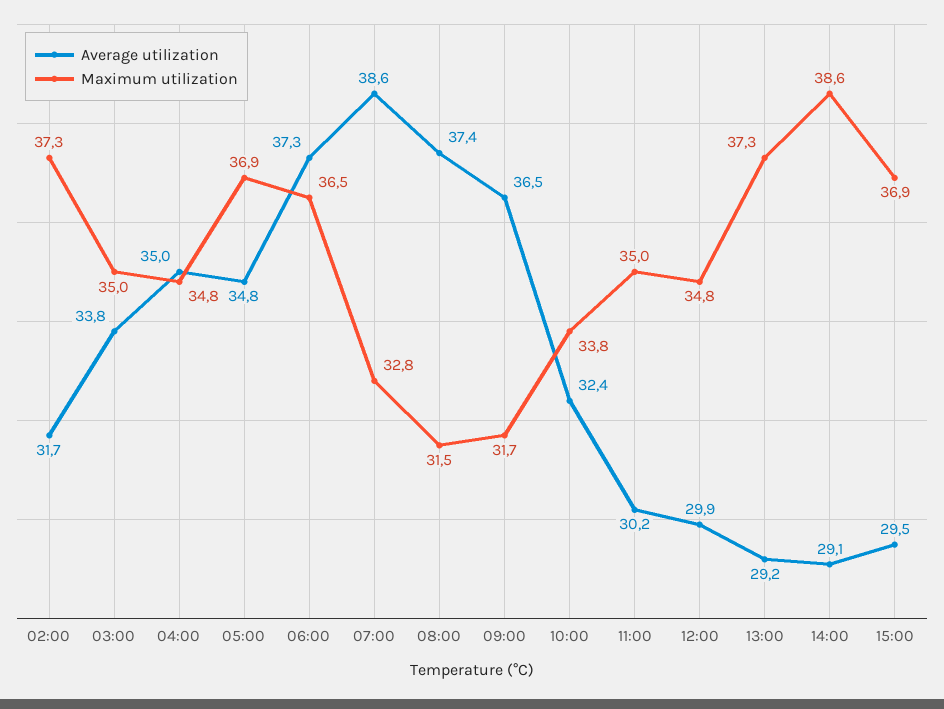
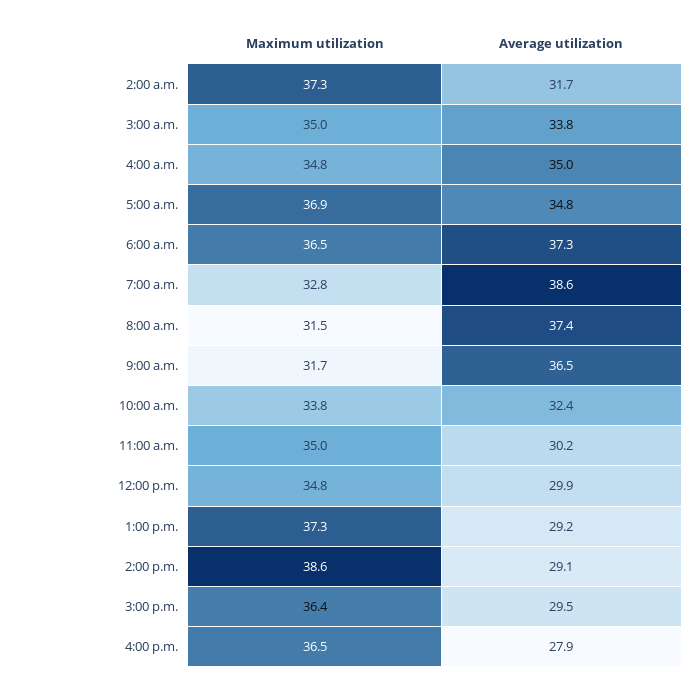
Maximum utilization, 15:00: 36.9 -> 36.4
Maximum utilization, 4:00 p.m.: none -> 36.5
Average utilization, 4:00 p.m.: none -> 27.9

